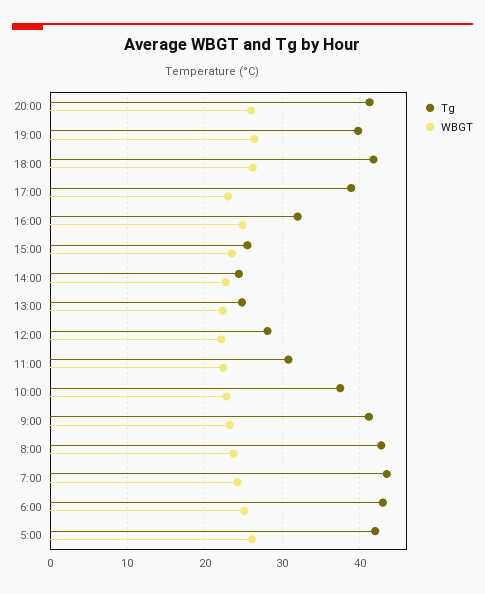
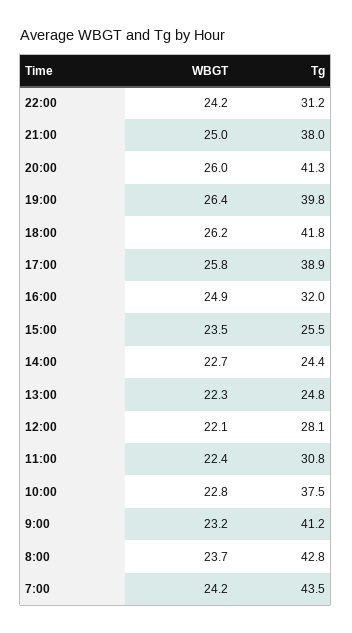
WBGT, 17:00: 23 -> 25.8
Tg, 6:00: 43 -> none
WBGT, 6:00: 25 -> none
Tg, 5:00: 42 -> none
WBGT, 5:00: 26 -> none
WBGT, 22:00: none -> 24.2
Tg, 22:00: none -> 31.2
WBGT, 21:00: none -> 25
Tg, 21:00: none -> 38

